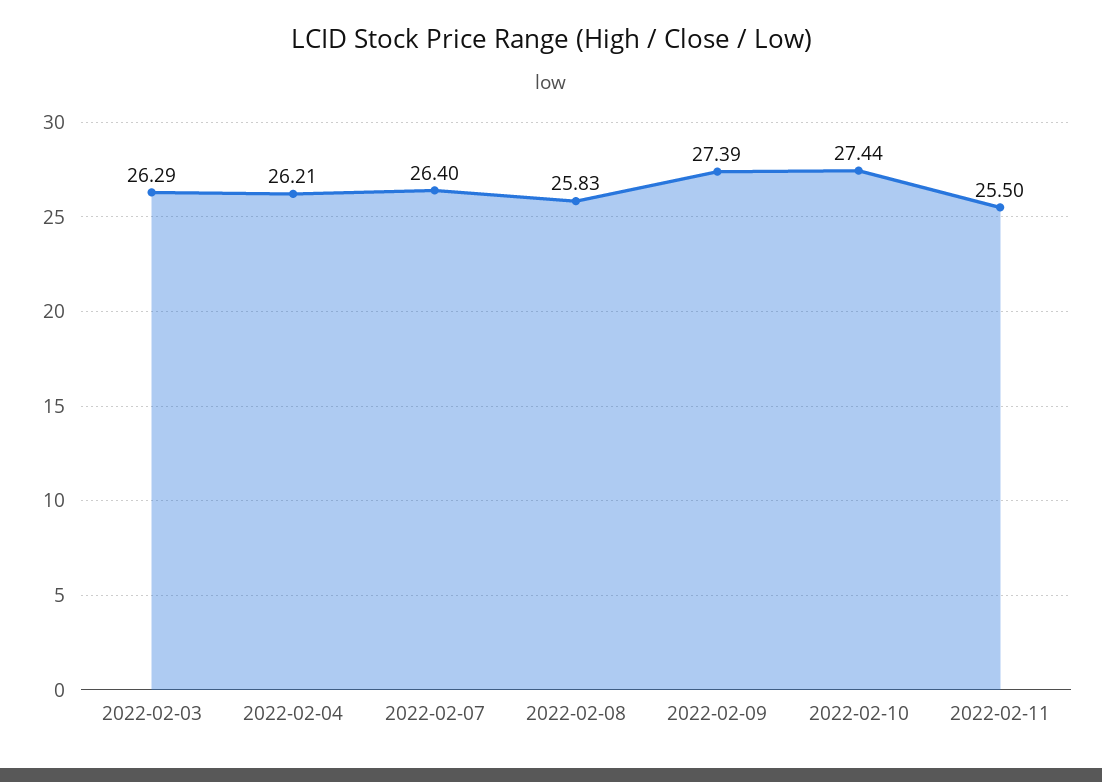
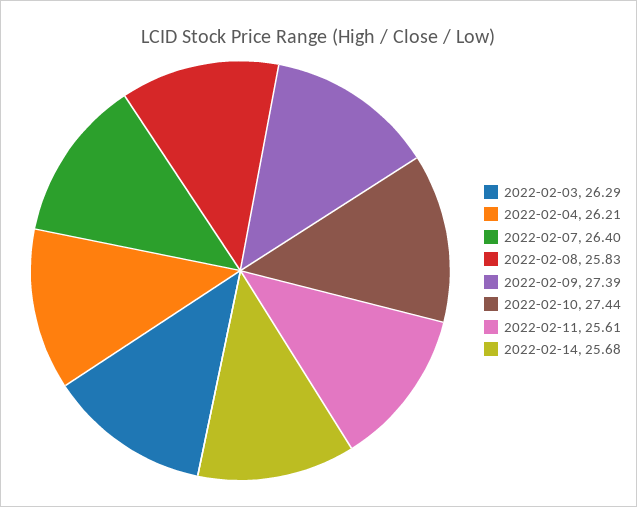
2022-02-11: 25.5 -> 25.61
2022-02-14: none -> 25.68

